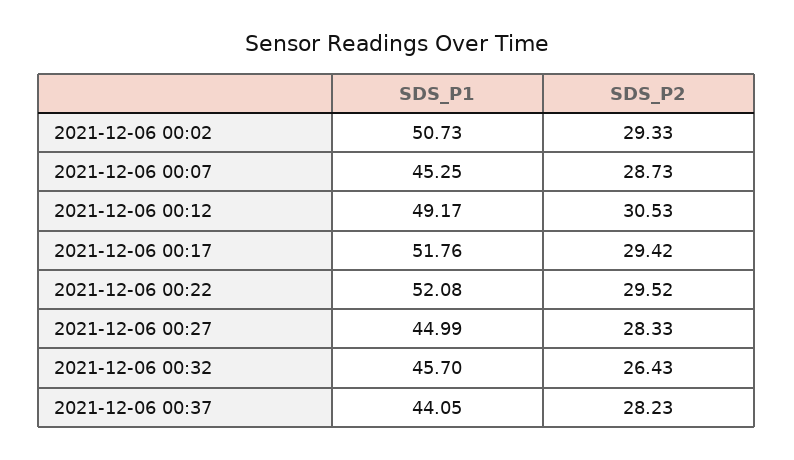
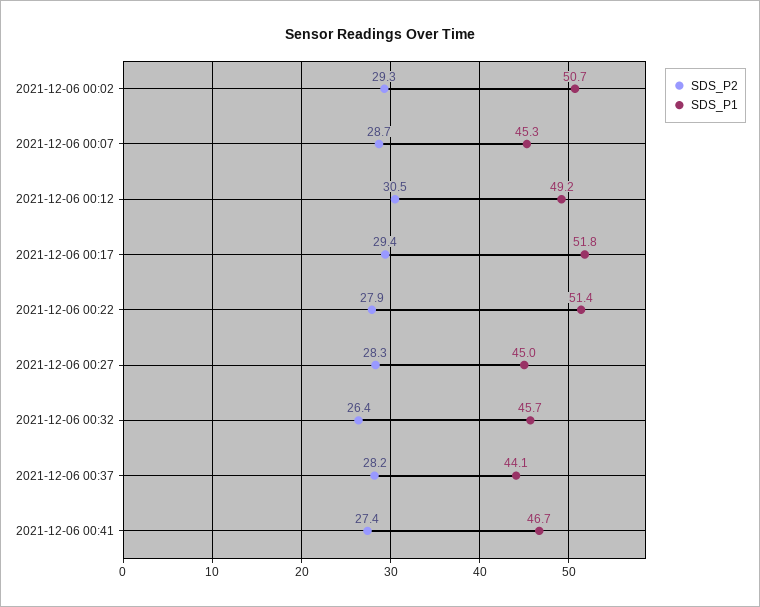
SDS_P1, 2021-12-06 00:22: 52.08 -> 51.4
SDS_P2, 2021-12-06 00:22: 29.52 -> 27.9
SDS_P2, 2021-12-06 00:41: none -> 27.4
SDS_P1, 2021-12-06 00:41: none -> 46.7

